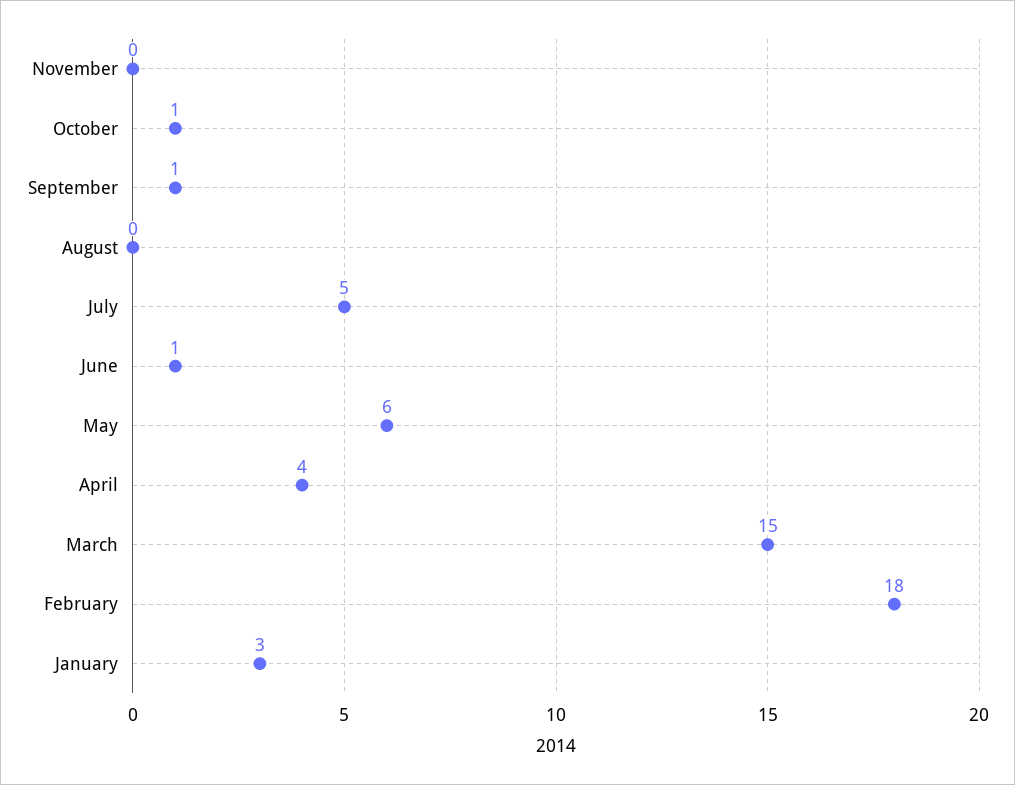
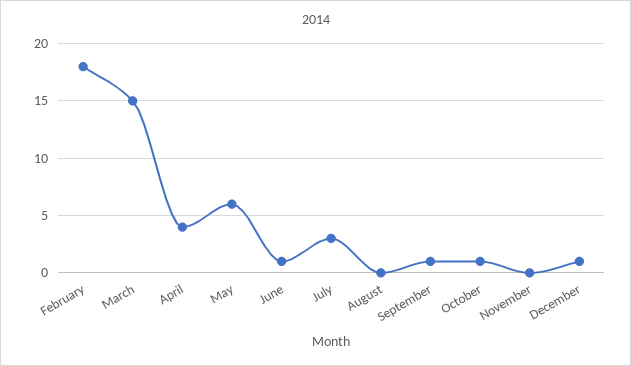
July: 5 -> 3
January: 3 -> none
December: none -> 1

